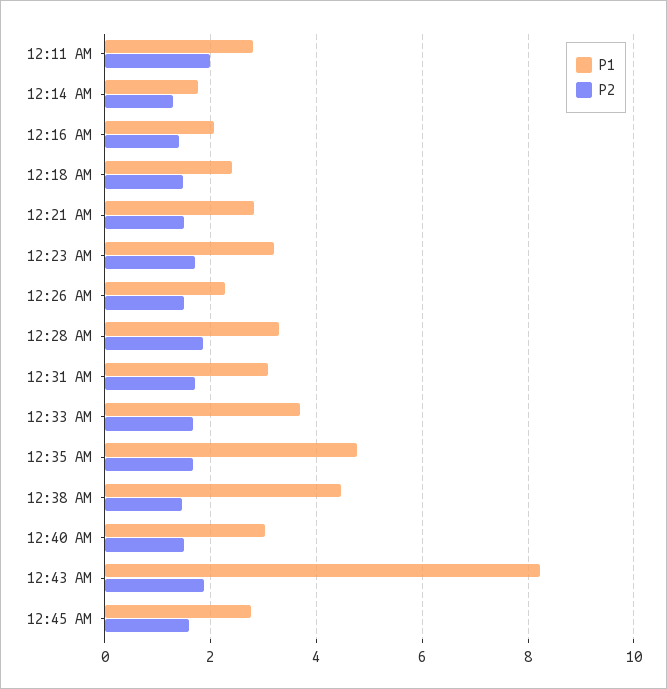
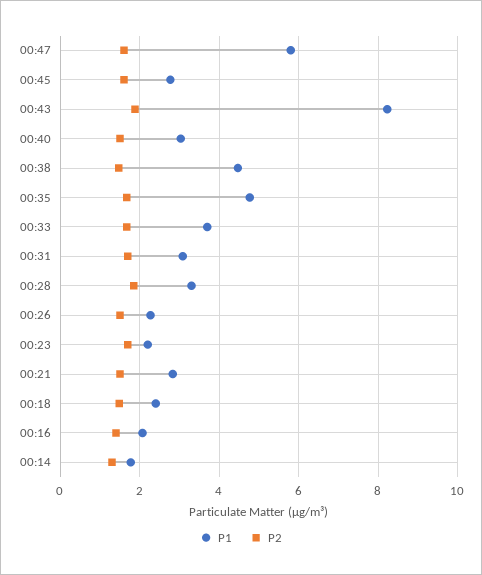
P1, 12:11 AM: 2.8 -> none
P2, 12:11 AM: 2 -> none
P1, 12:23 AM: 3.2 -> 2.2
P1, 00:47: none -> 5.8
P2, 00:47: none -> 1.6

